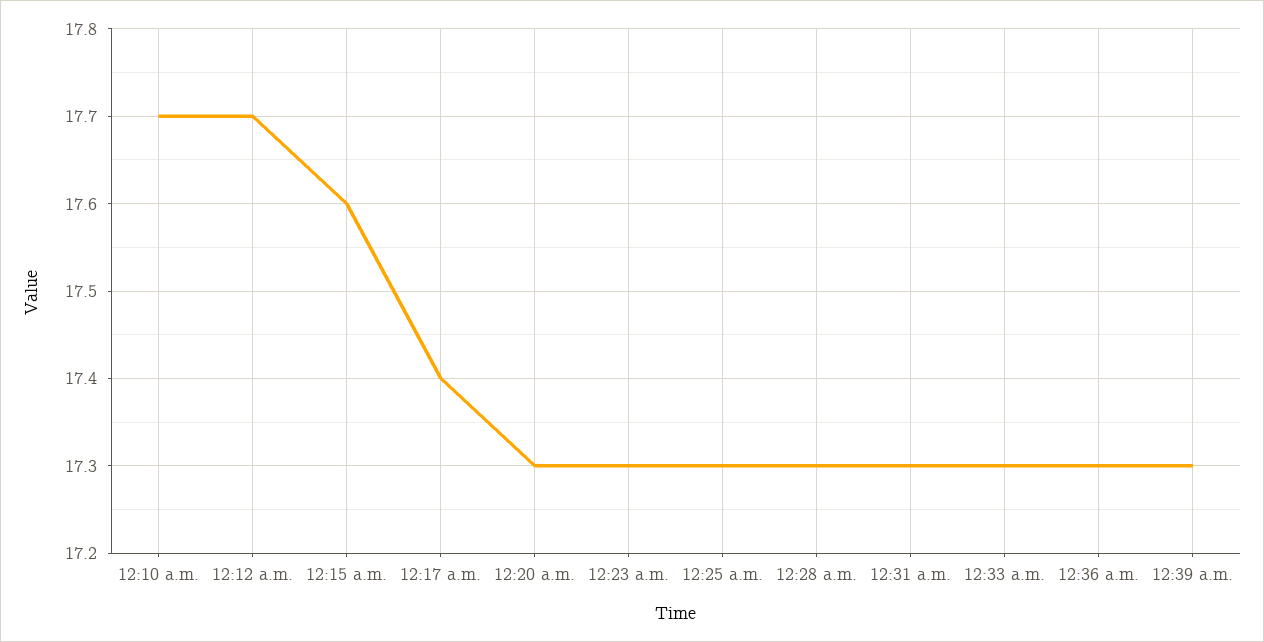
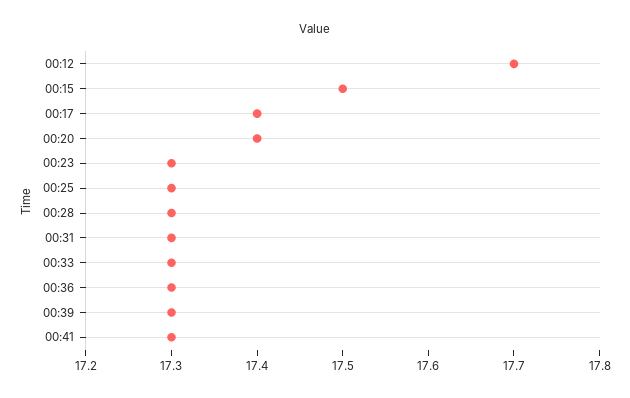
12:10 a.m.: 17.7 -> none
12:15 a.m.: 17.6 -> 17.5
12:20 a.m.: 17.3 -> 17.4
00:41: none -> 17.3

